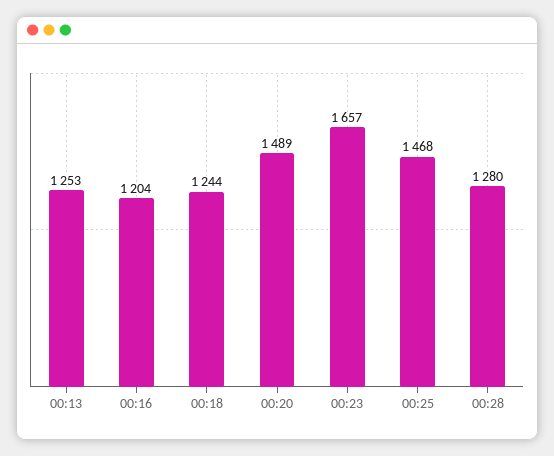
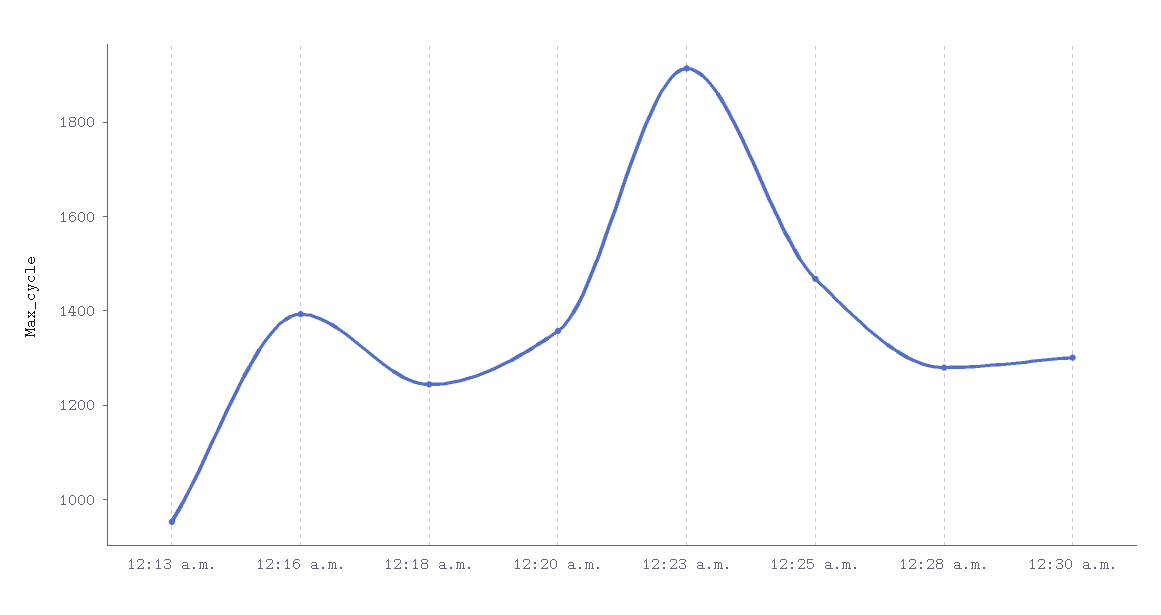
00:13: 1253 -> 950
00:16: 1204 -> 1400
00:20: 1489 -> 1350
00:23: 1657 -> 1900
12:30 a.m.: none -> 1300

